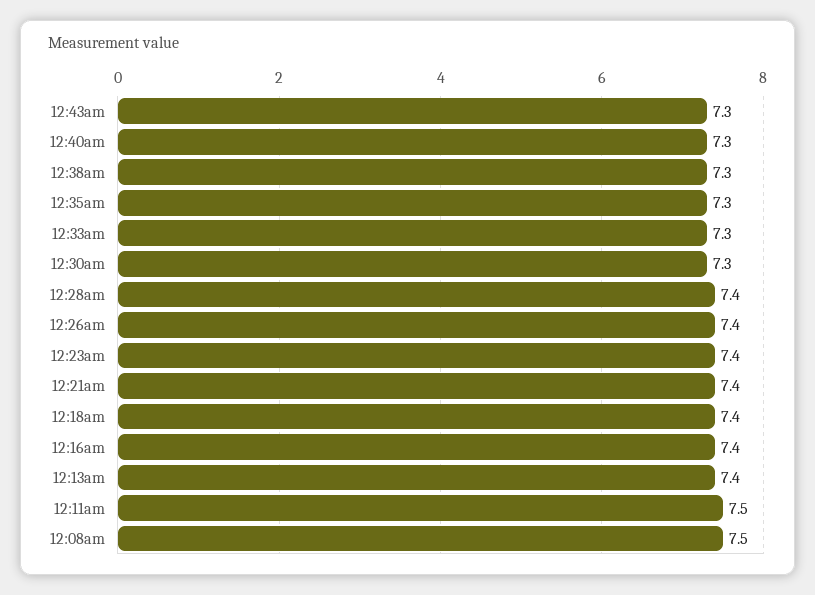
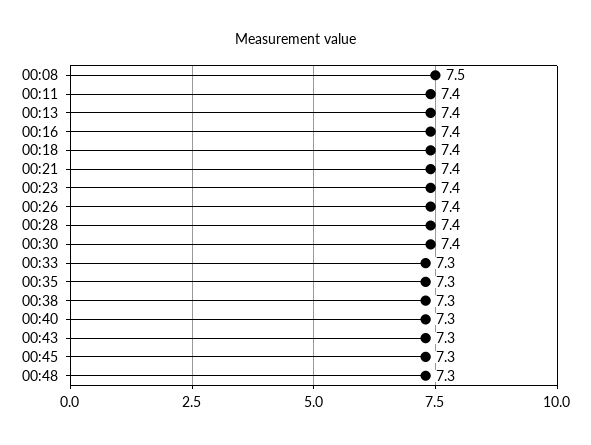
12:30am: 7.3 -> 7.4
12:11am: 7.5 -> 7.4
00:45: none -> 7.3
00:48: none -> 7.3

